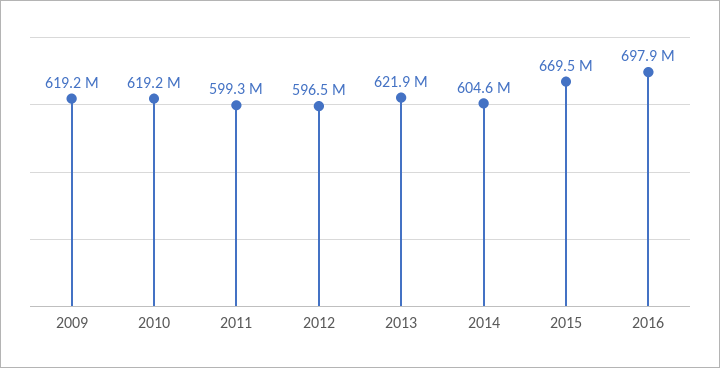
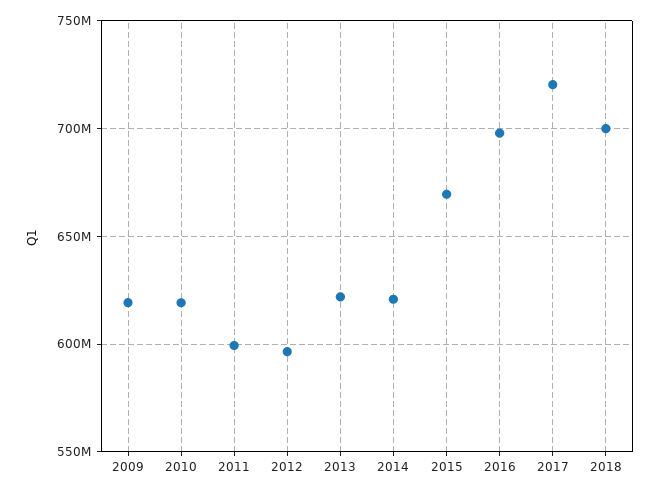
2014: 604600000 -> 620000000
2017: none -> 720000000
2018: none -> 700000000

